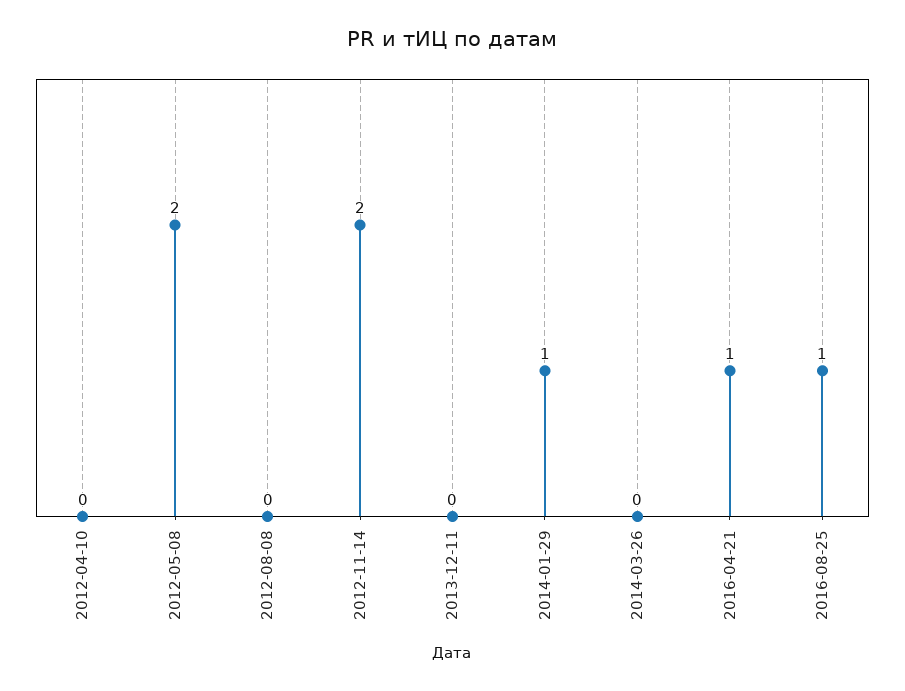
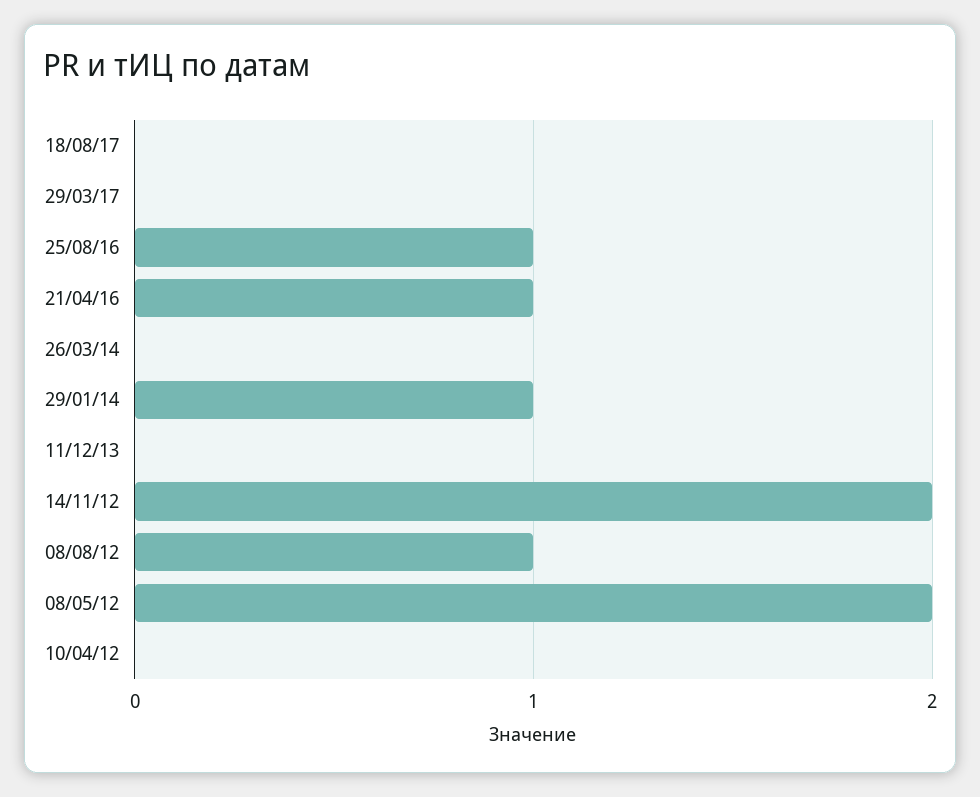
2012-08-08: 0 -> 1
18/08/17: none -> 0
29/03/17: none -> 0

